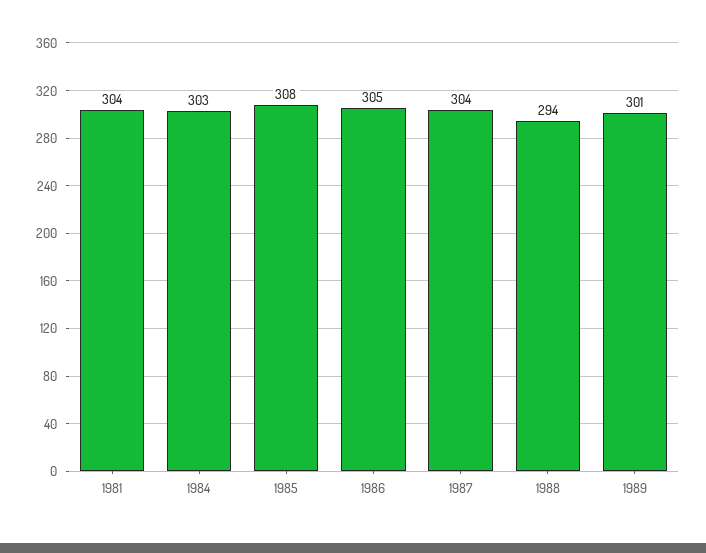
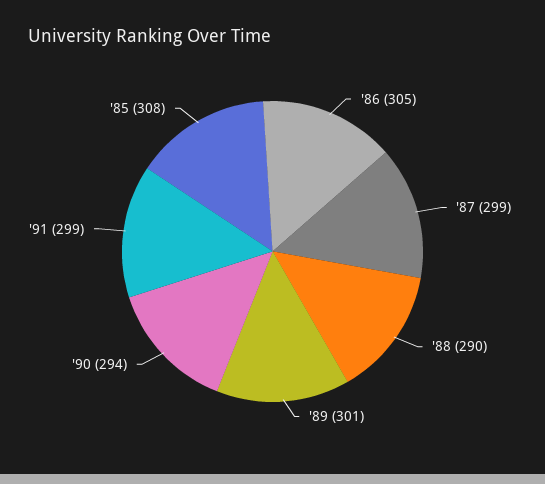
1981: 304 -> none
1984: 303 -> none
1987: 304 -> 299
1988: 294 -> 290
'90: none -> 294
'91: none -> 299

